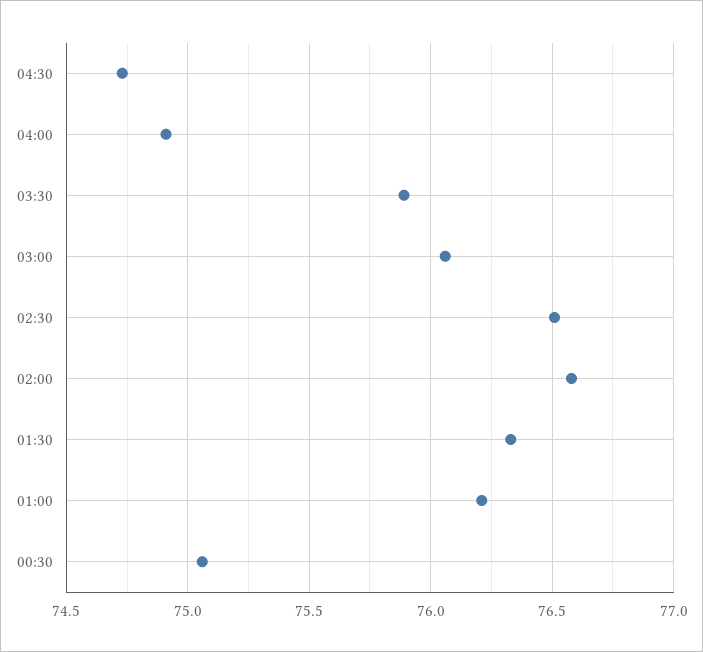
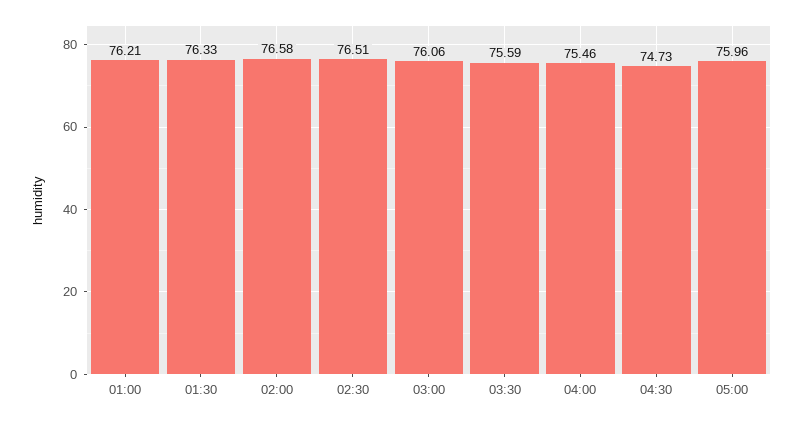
04:00: 74.9 -> 75.46
03:30: 75.9 -> 75.59
00:30: 75.05 -> none
05:00: none -> 75.96

